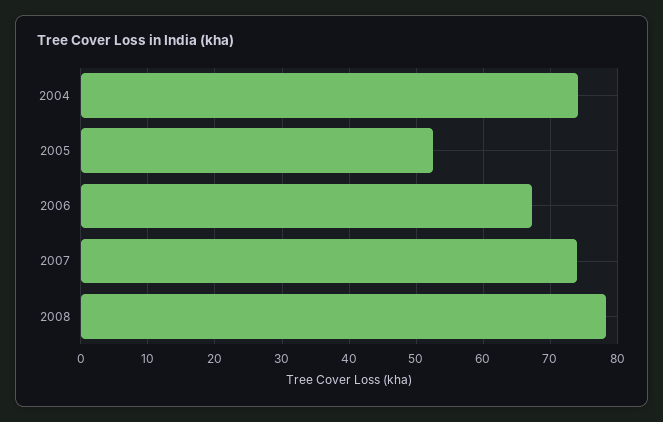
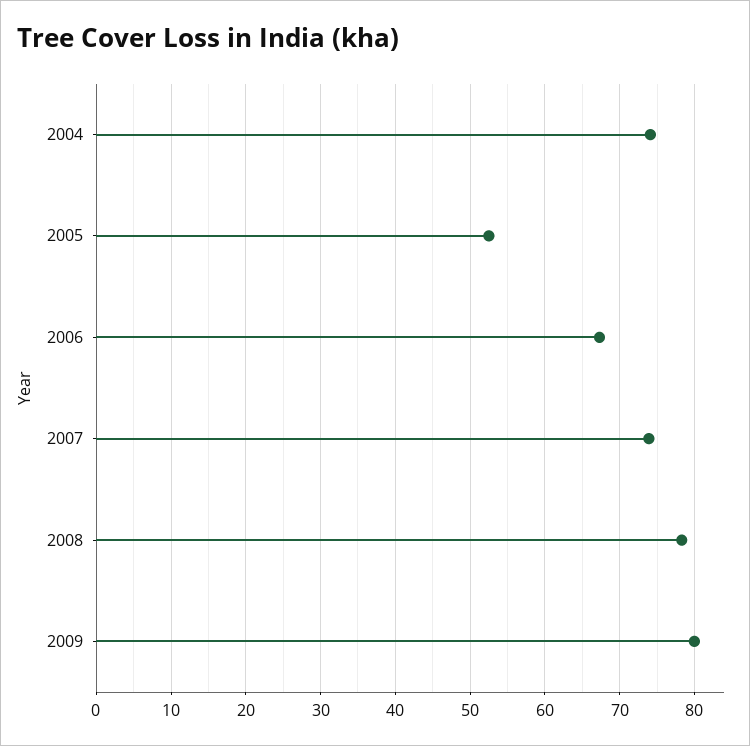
2009: none -> 80

